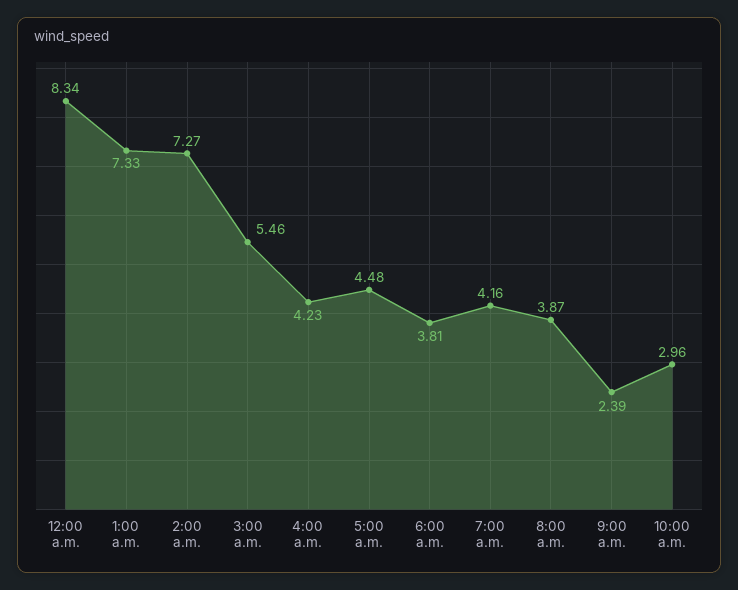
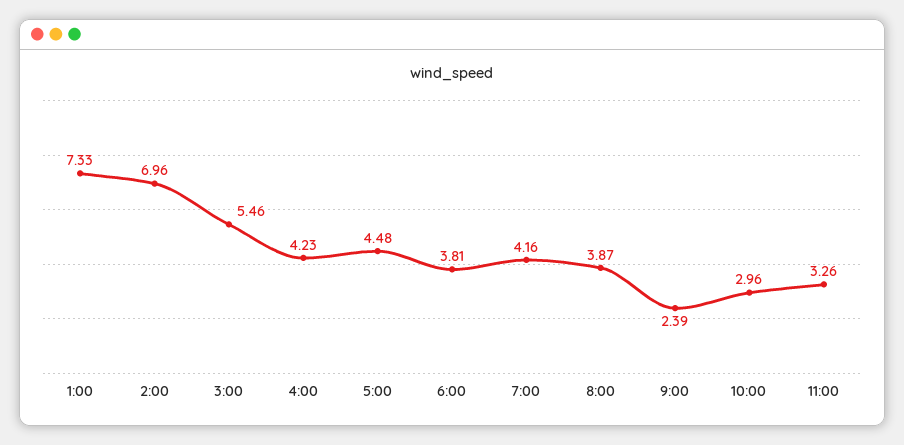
12:00 a.m.: 8.34 -> none
2:00 a.m.: 7.27 -> 6.96
11:00: none -> 3.26

